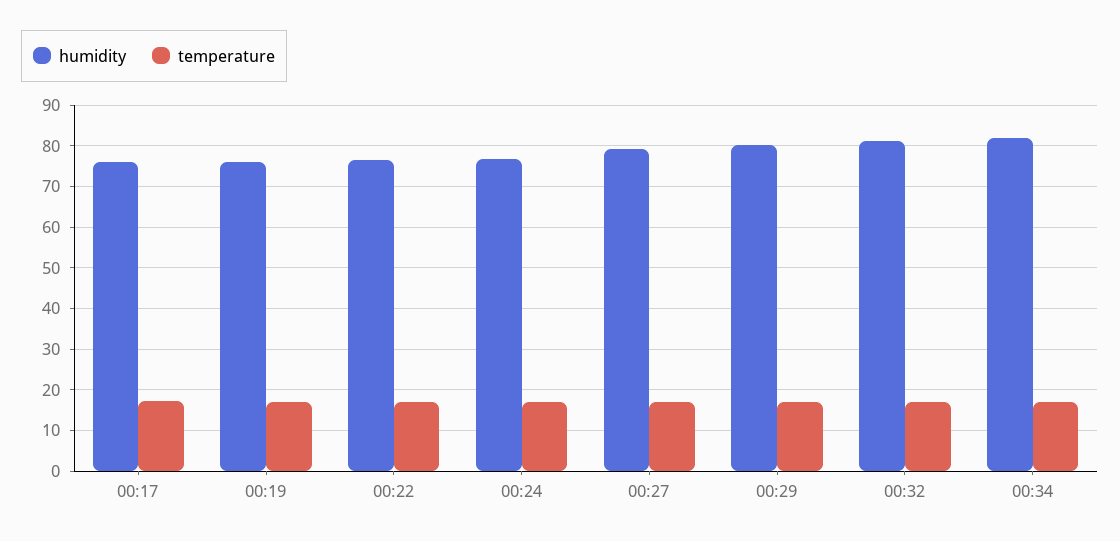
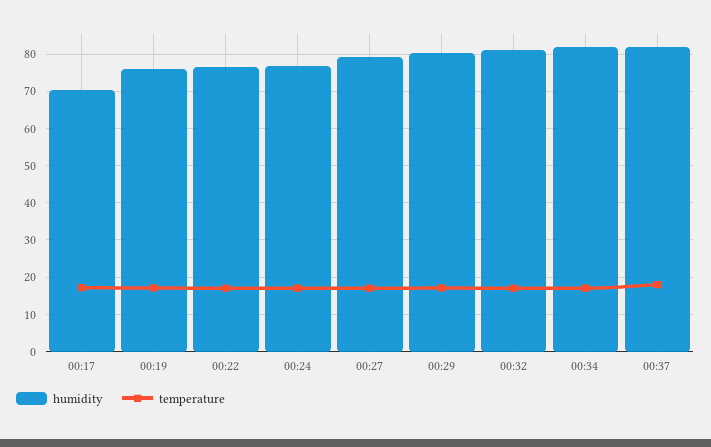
humidity, 00:17: 76 -> 70
humidity, 00:37: none -> 82
temperature, 00:37: none -> 18

